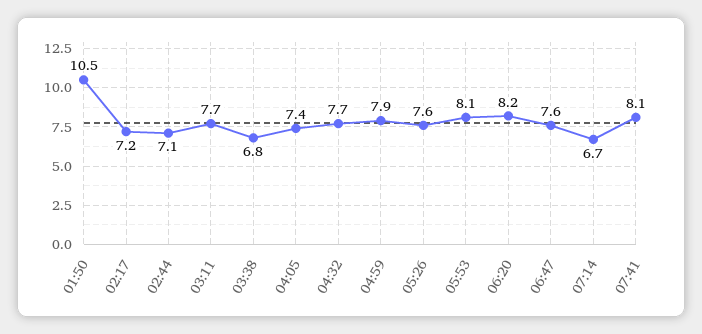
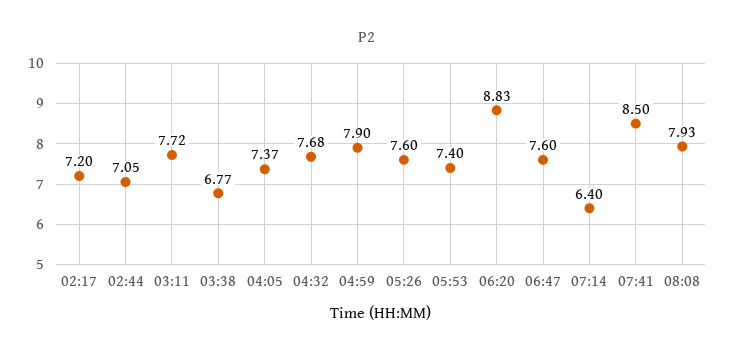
01:50: 10.5 -> none
05:53: 8.1 -> 7.4
06:20: 8.2 -> 8.83
07:14: 6.7 -> 6.4
07:41: 8.1 -> 8.5
08:08: none -> 7.93

